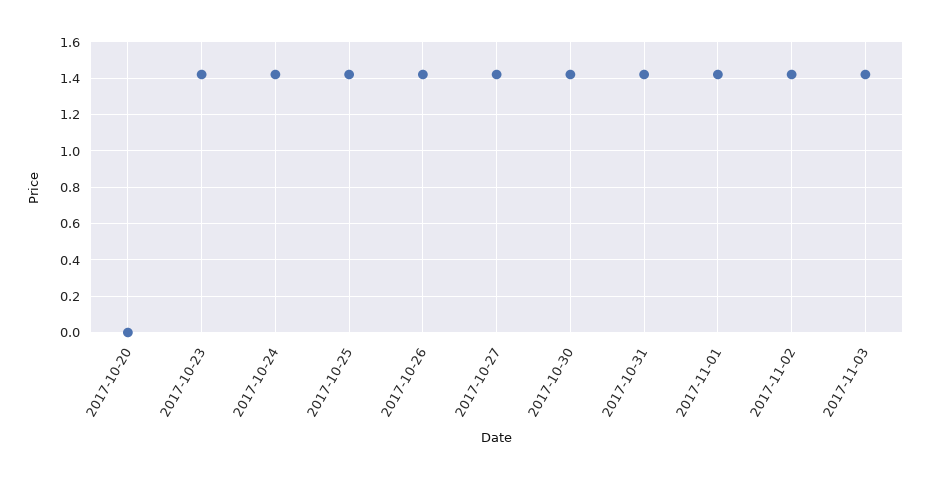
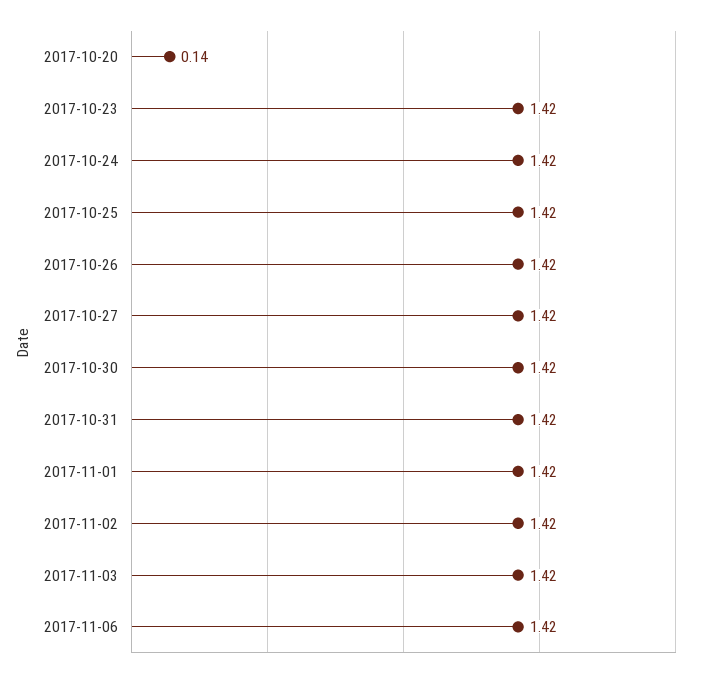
2017-10-20: 0 -> 0.14
2017-11-06: none -> 1.42

